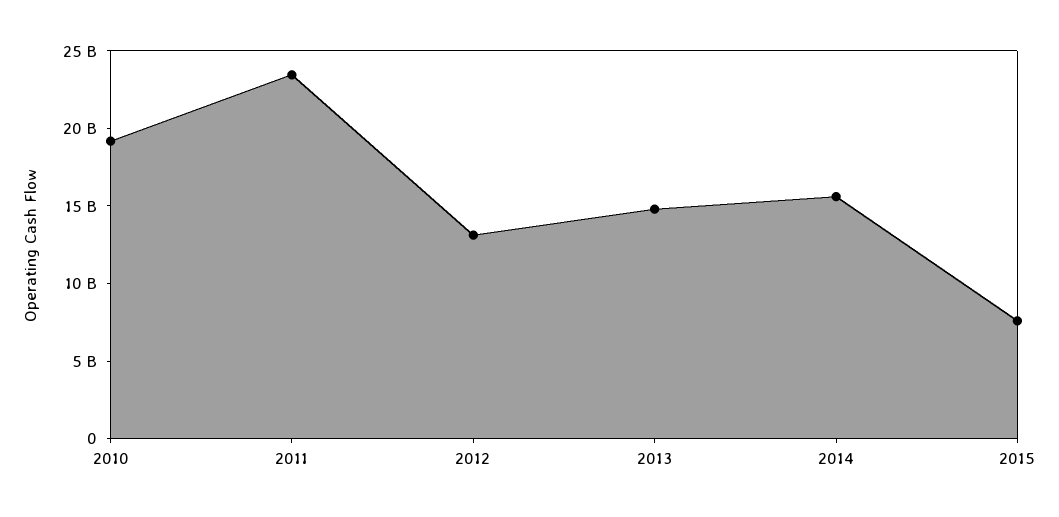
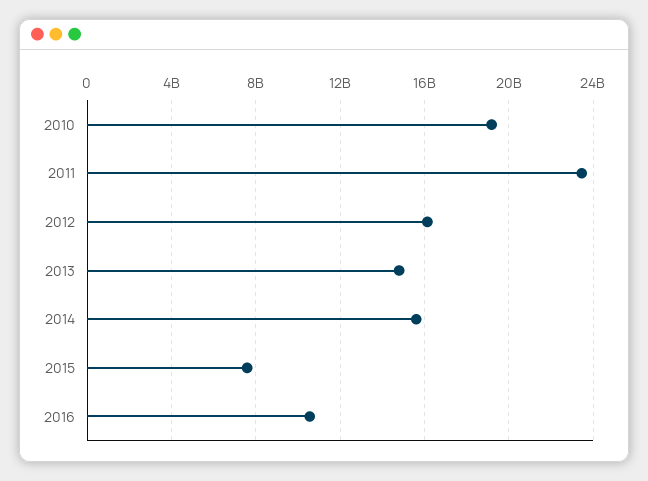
2012: 13000000000 -> 16000000000
2016: none -> 10500000000

